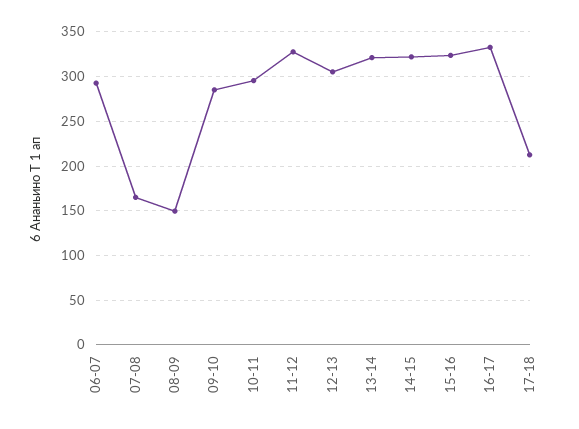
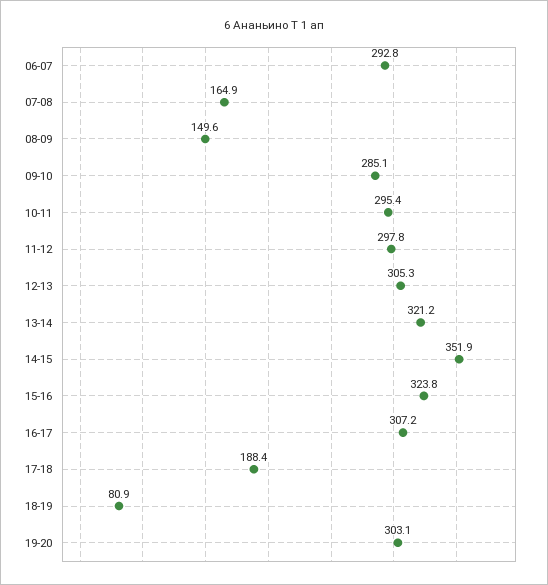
11-12: 330 -> 297.8
14-15: 320 -> 351.9
16-17: 330 -> 307.2
17-18: 210 -> 188.4
18-19: none -> 80.9
19-20: none -> 303.1

